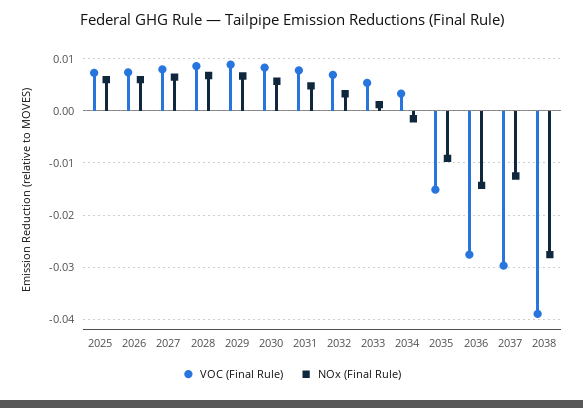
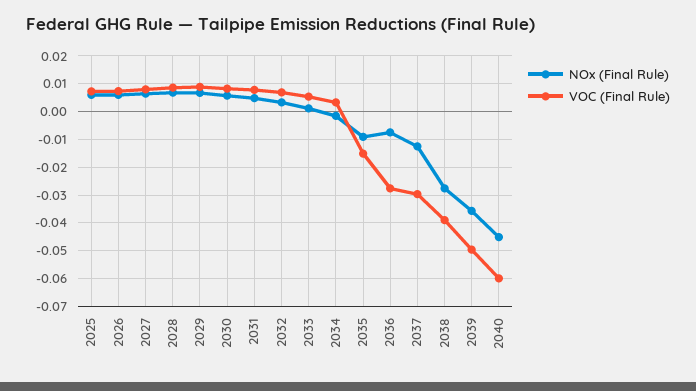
NOx (Final Rule), 2036: -0.014 -> -0.0075
NOx (Final Rule), 2039: none -> -0.035
VOC (Final Rule), 2039: none -> -0.05
NOx (Final Rule), 2040: none -> -0.045
VOC (Final Rule), 2040: none -> -0.06

